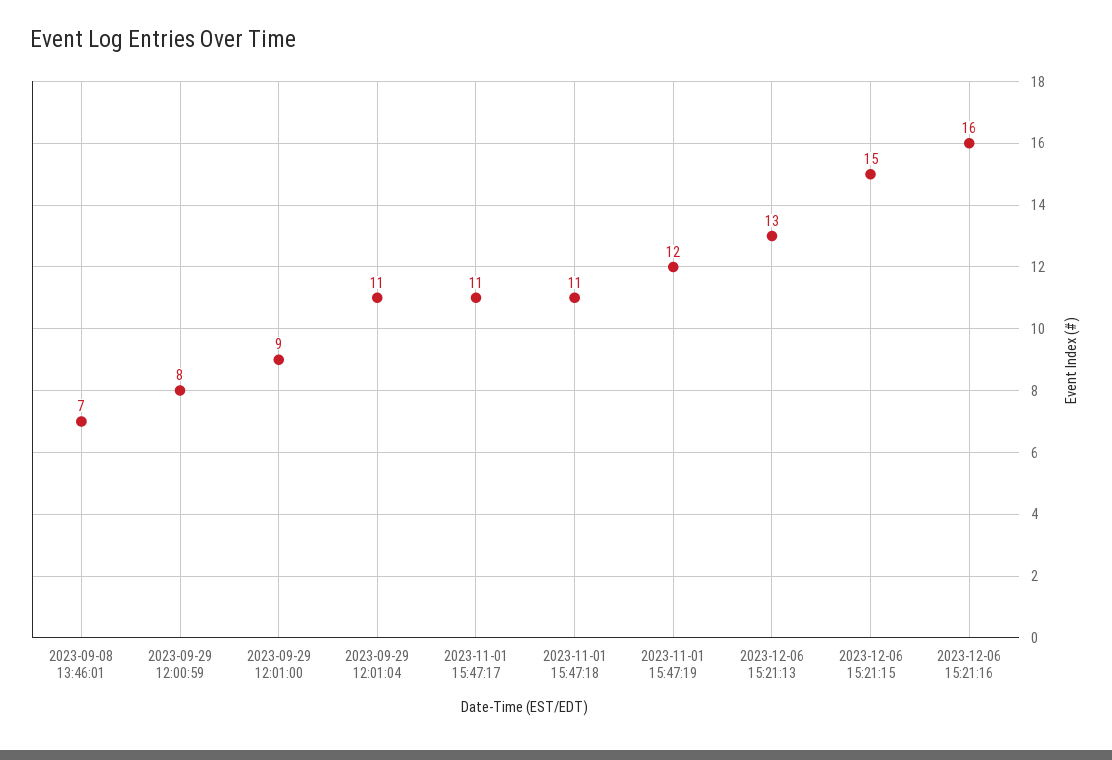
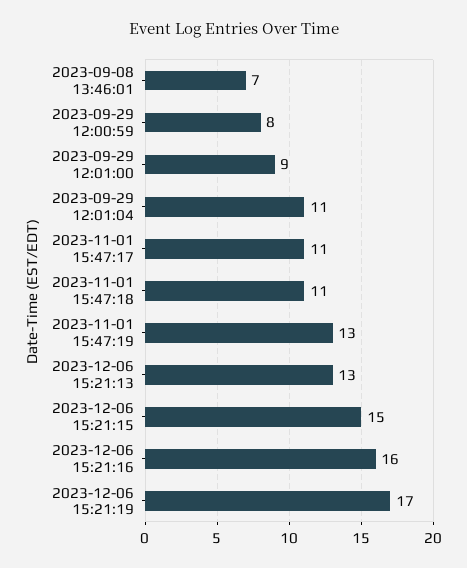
2023-11-01 15:47:19: 12 -> 13
2023-12-06 15:21:19: none -> 17

